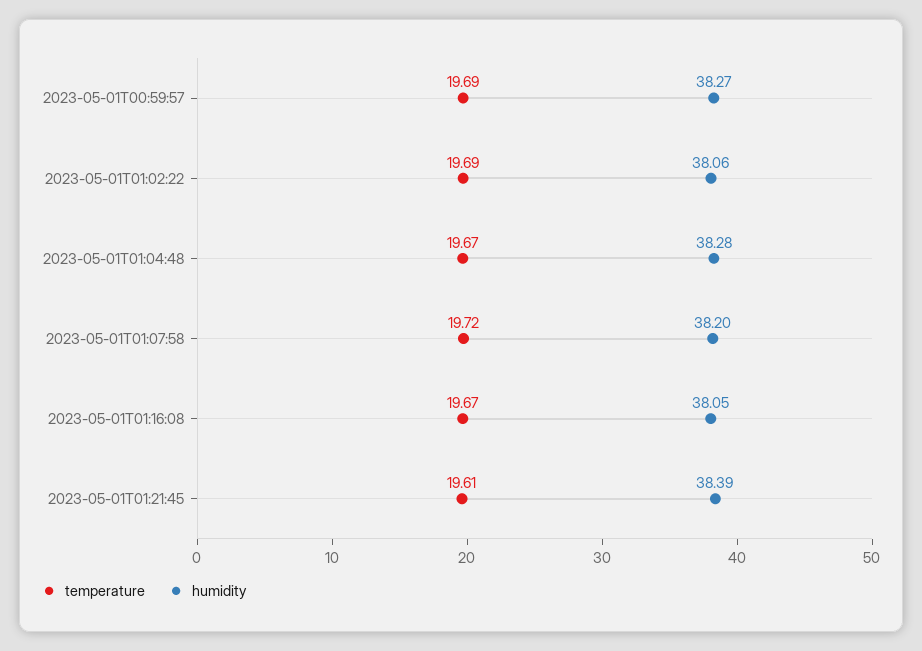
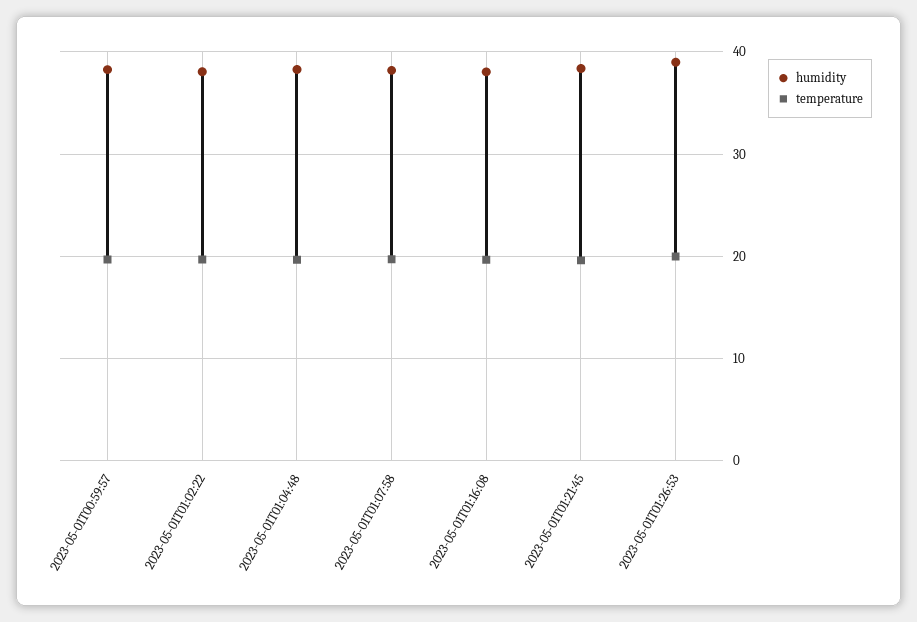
humidity, 2023-05-01T01:26:53: none -> 39
temperature, 2023-05-01T01:26:53: none -> 20

